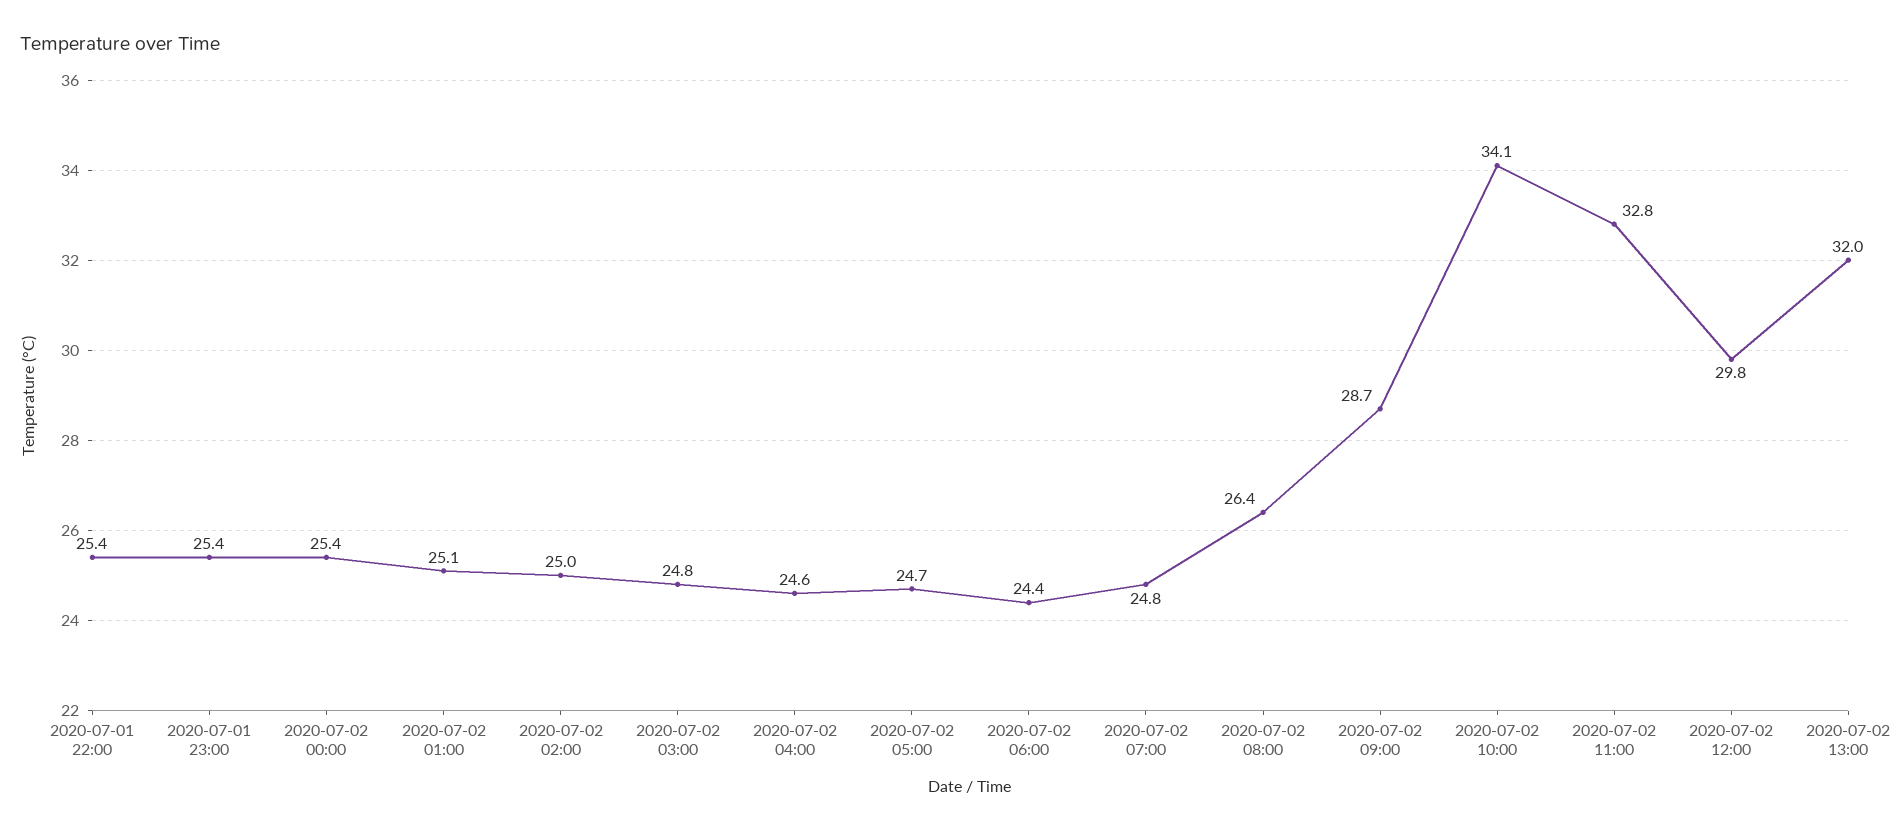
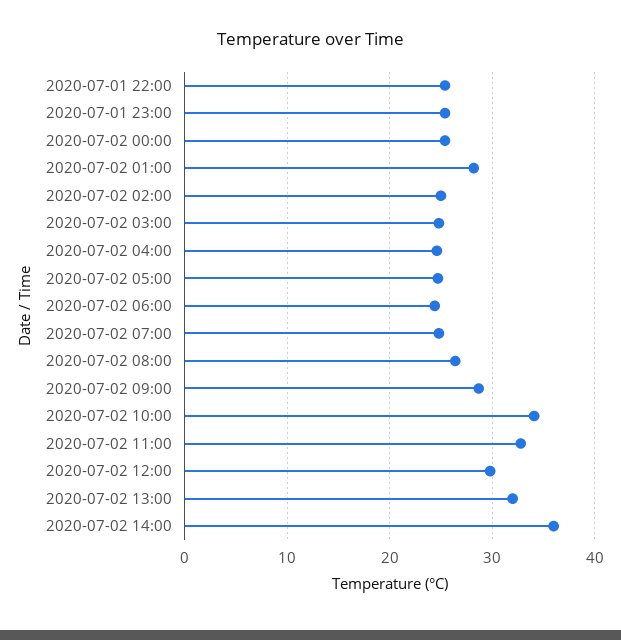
2020-07-02 01:00: 25.1 -> 28
2020-07-02 14:00: none -> 36

